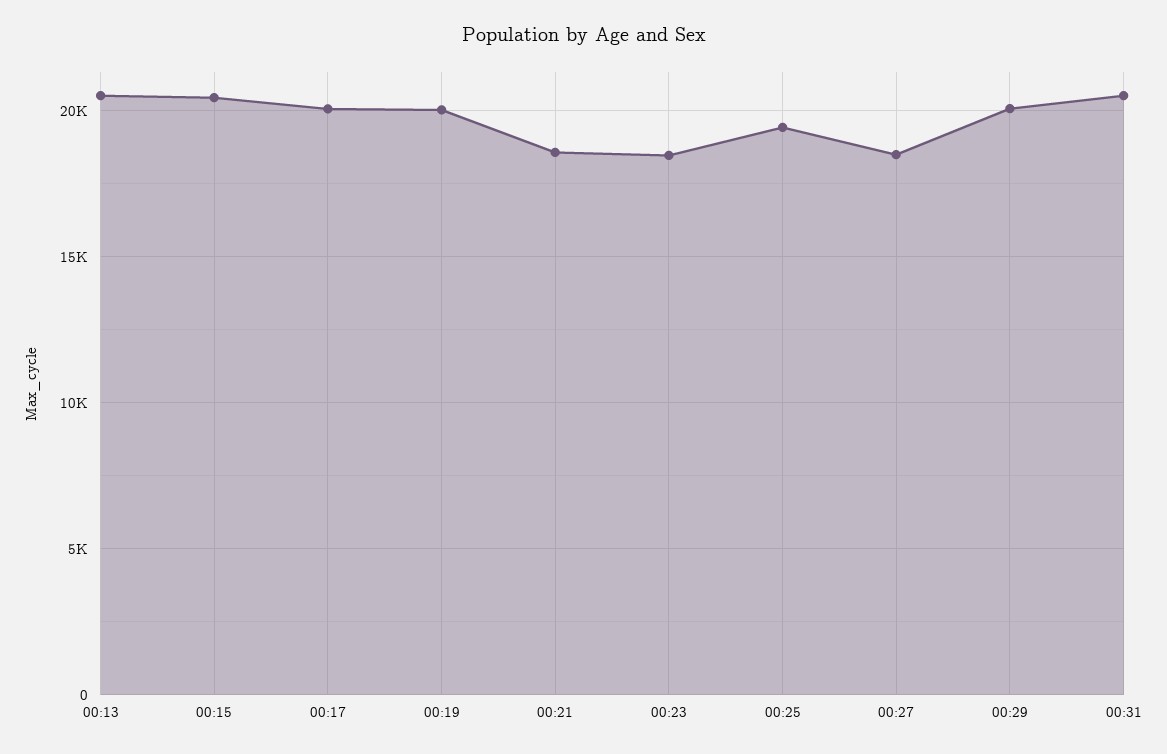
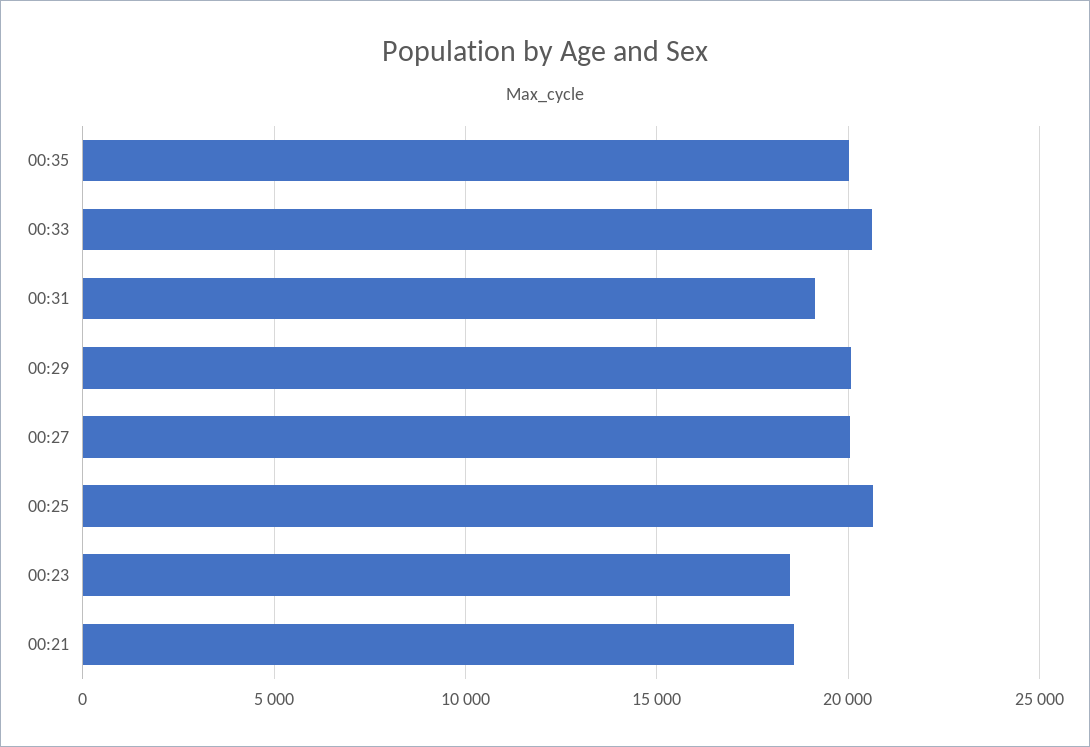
00:13: 20500 -> none
00:15: 20500 -> none
00:17: 20000 -> none
00:19: 20000 -> none
00:25: 19500 -> 20500
00:27: 18500 -> 20000
00:31: 20500 -> 19000
00:35: none -> 20000
00:33: none -> 20500

